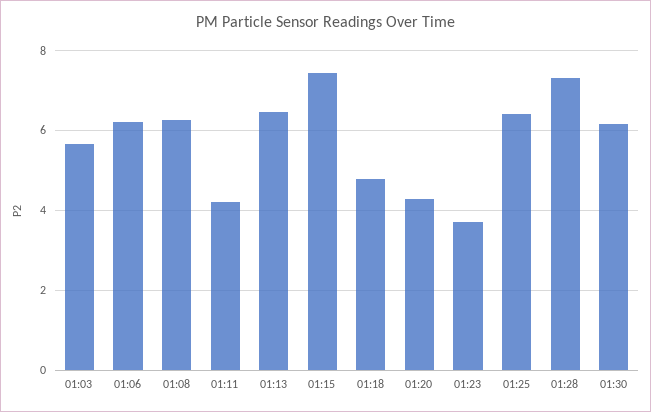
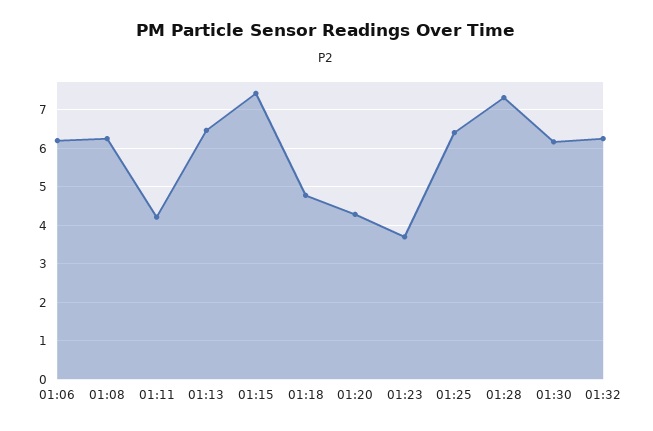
01:03: 5.6 -> none
01:32: none -> 6.2

